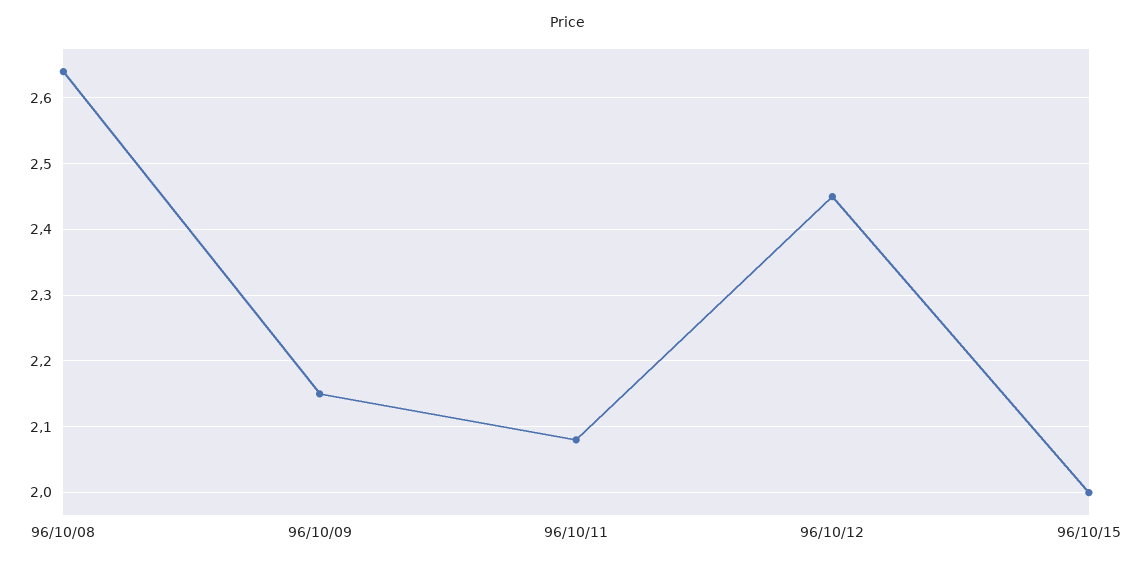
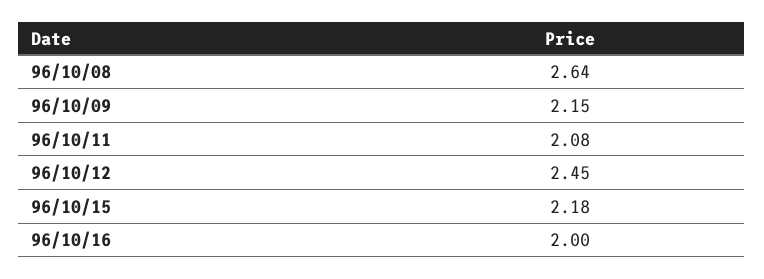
96/10/15: 2 -> 2.18
96/10/16: none -> 2

